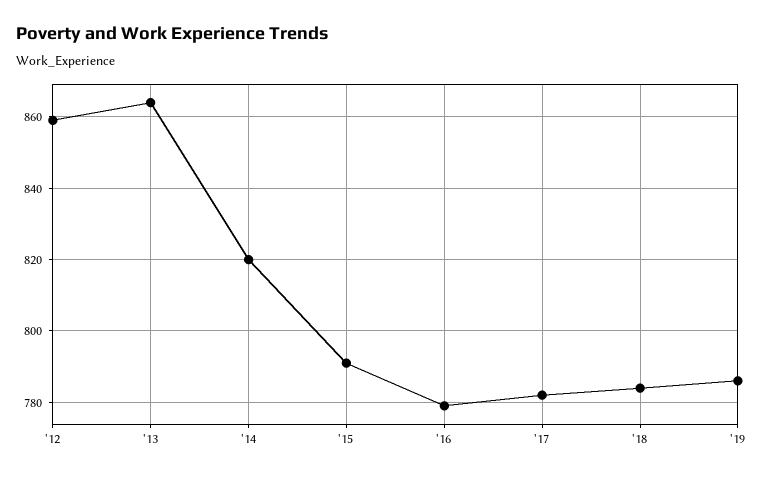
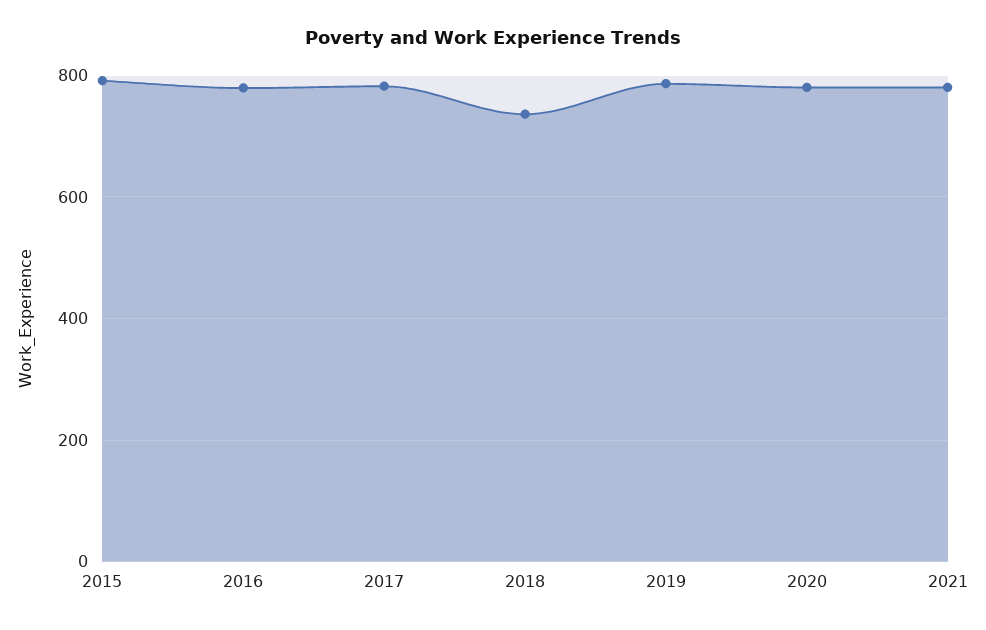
'12: 860 -> none
'13: 865 -> none
'14: 820 -> none
'18: 785 -> 740
2020: none -> 780
2021: none -> 780

